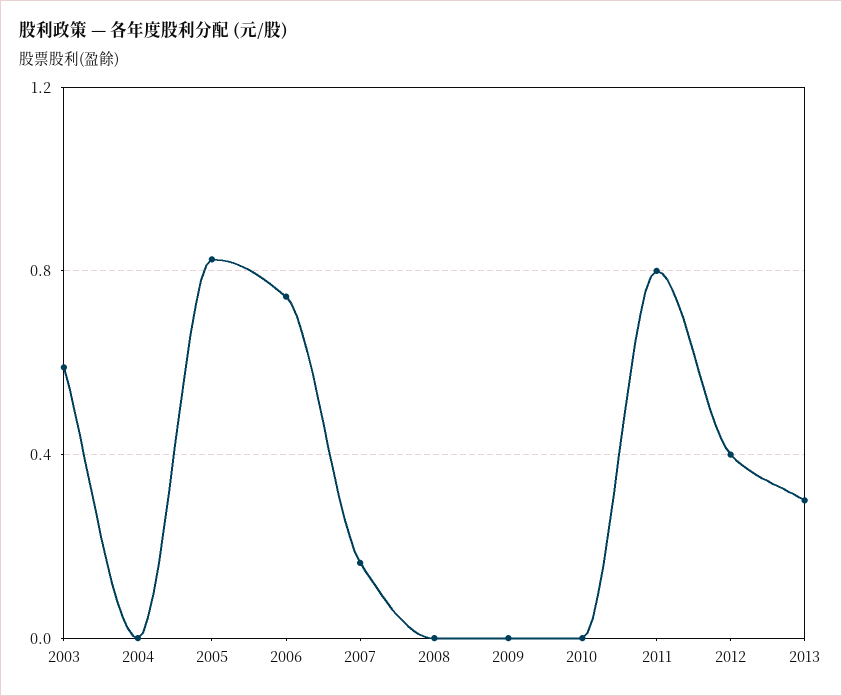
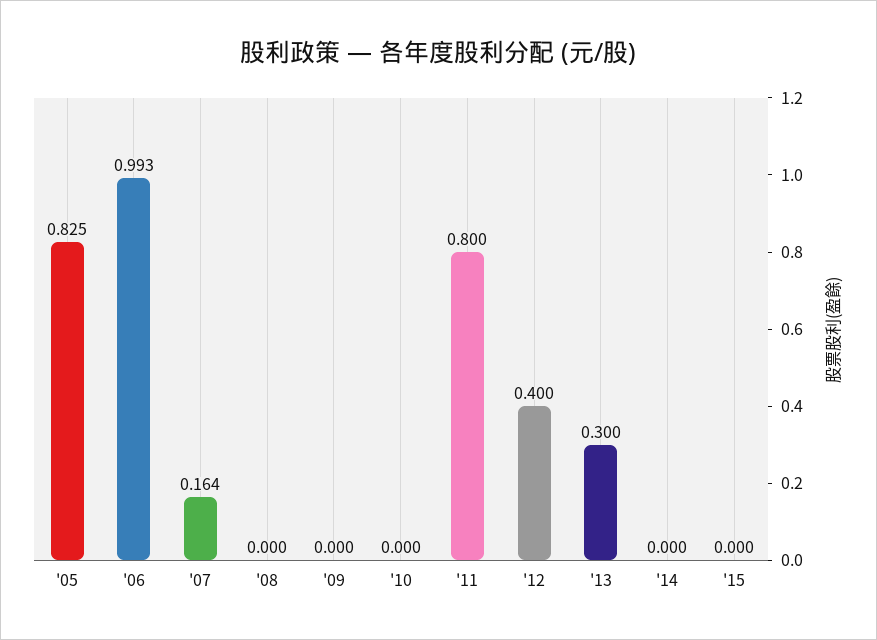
2003: 0.6 -> none
2004: 0 -> none
2006: 0.75 -> 0.993
'14: none -> 0
'15: none -> 0

